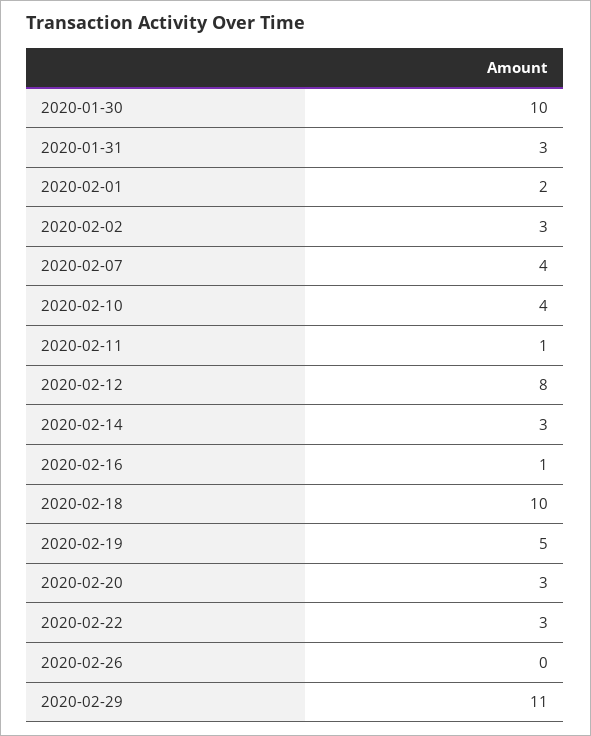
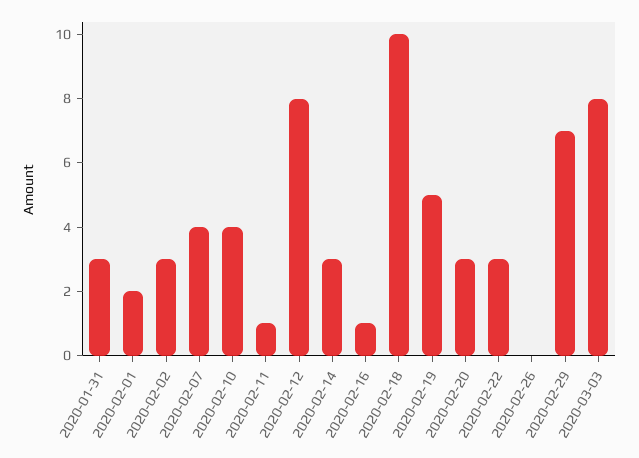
2020-01-30: 10 -> none
2020-02-29: 11 -> 7
2020-03-03: none -> 8

